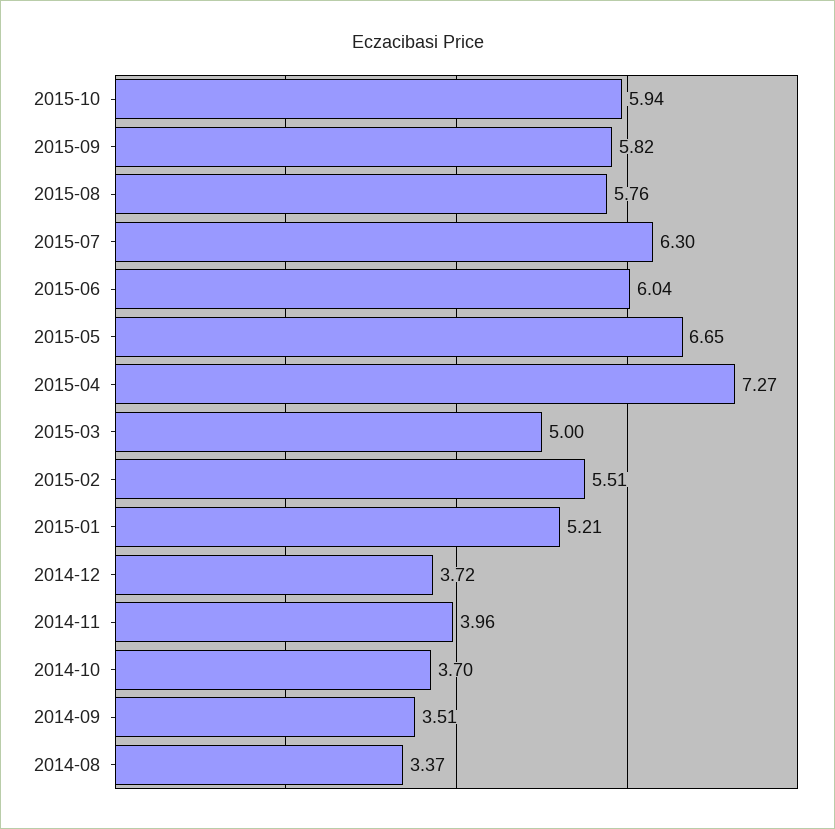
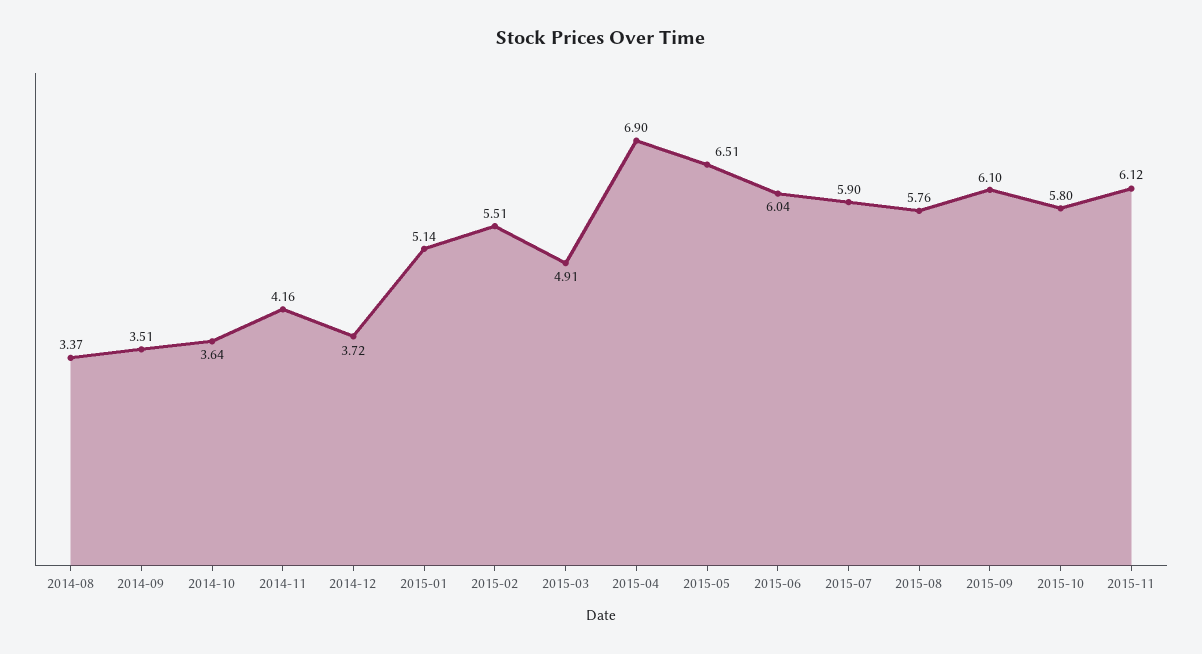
2015-10: 5.94 -> 5.8
2015-09: 5.82 -> 6.1
2015-07: 6.3 -> 5.9
2015-05: 6.65 -> 6.51
2015-04: 7.27 -> 6.9
2015-03: 5 -> 4.91
2015-01: 5.21 -> 5.14
2014-11: 3.96 -> 4.16
2014-10: 3.7 -> 3.64
2015-11: none -> 6.12

